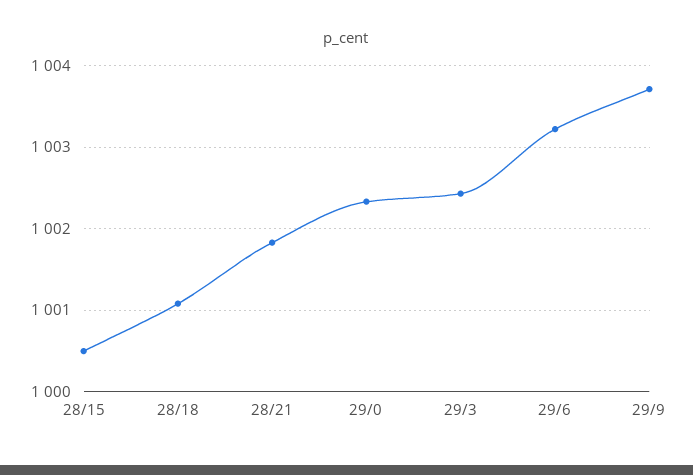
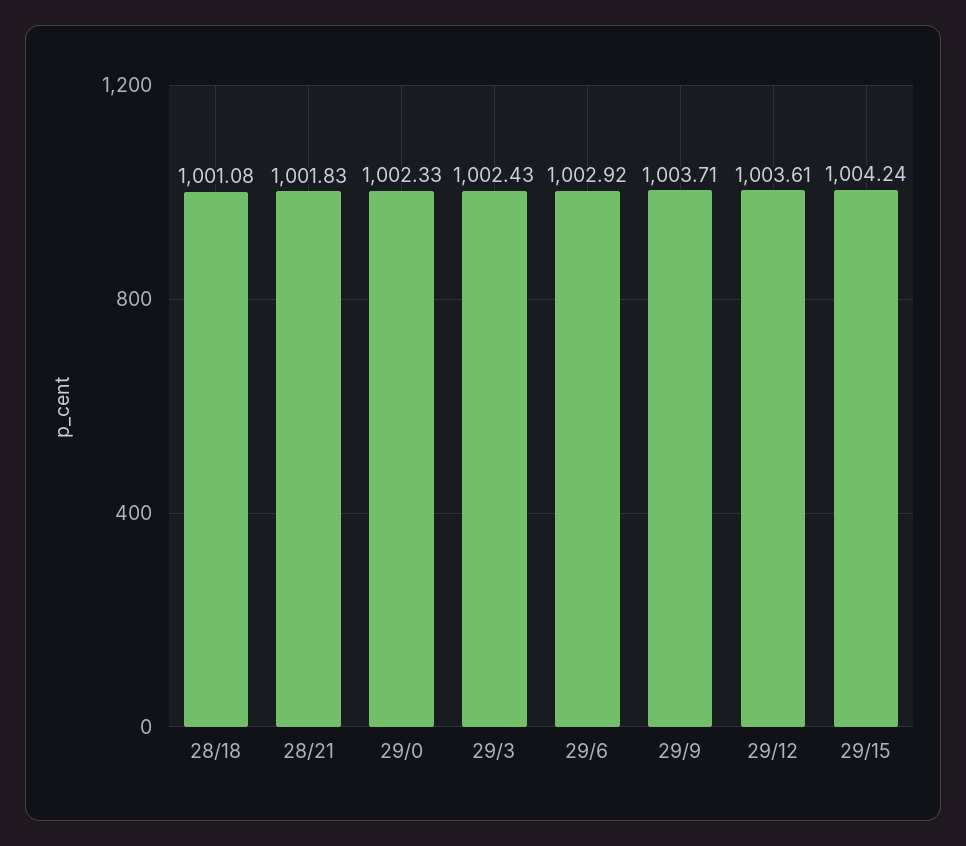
28/15: 1000.5 -> none
29/6: 1003.2 -> 1002.92
29/12: none -> 1003.61
29/15: none -> 1004.24

